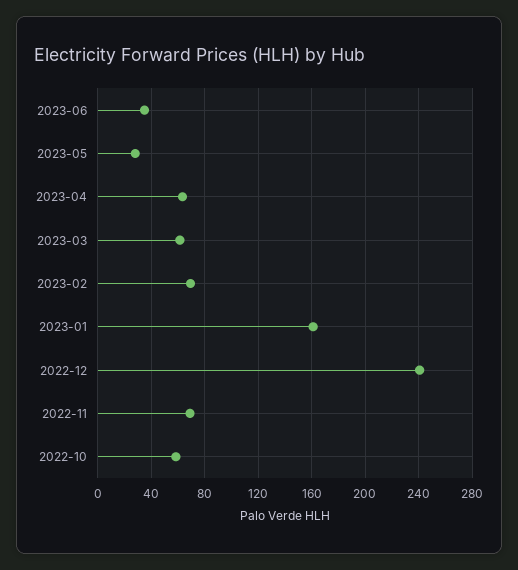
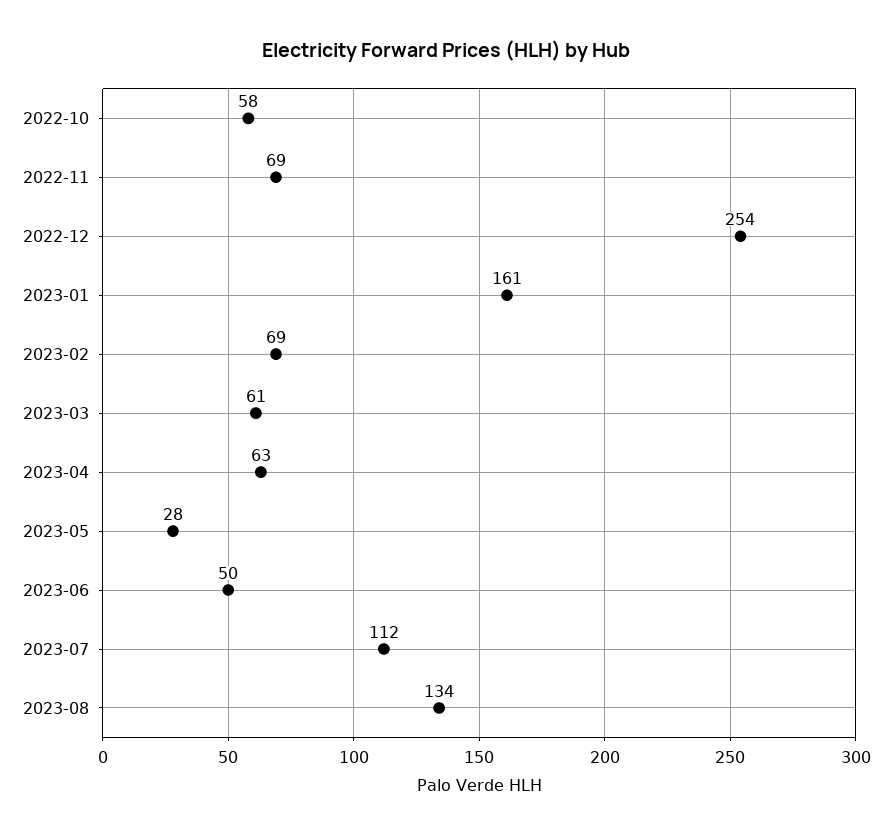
2023-06: 35 -> 50
2022-12: 240 -> 254
2023-07: none -> 112
2023-08: none -> 134

